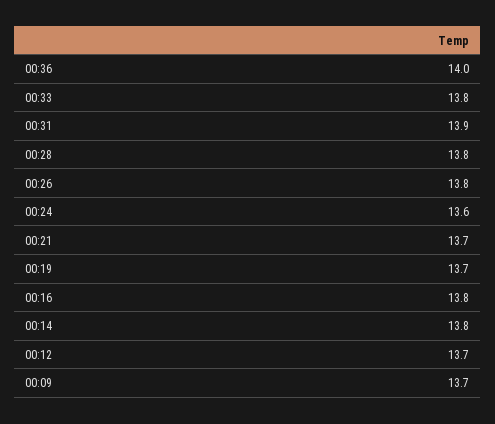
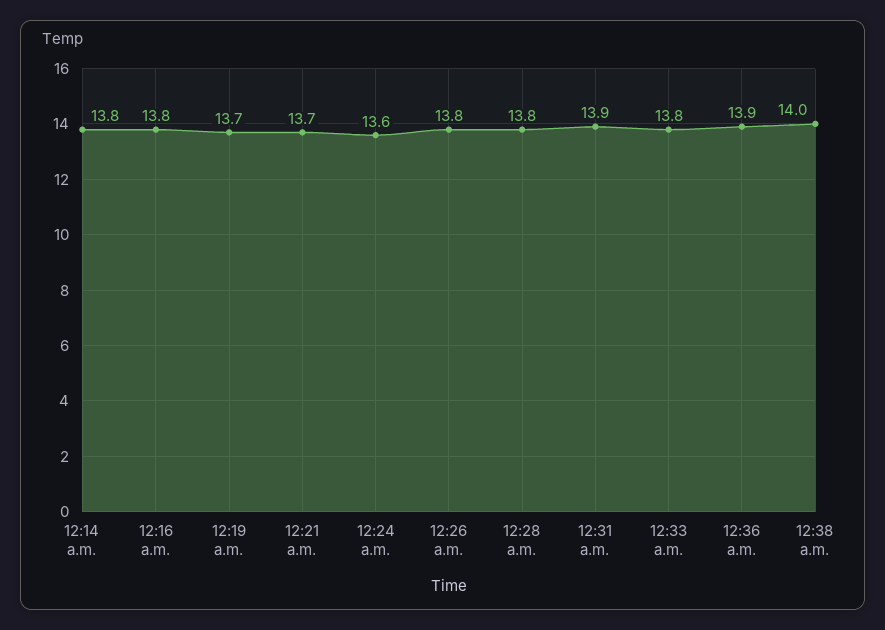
00:36: 14 -> 13.9
00:12: 13.7 -> none
00:09: 13.7 -> none
12:38 a.m.: none -> 14

